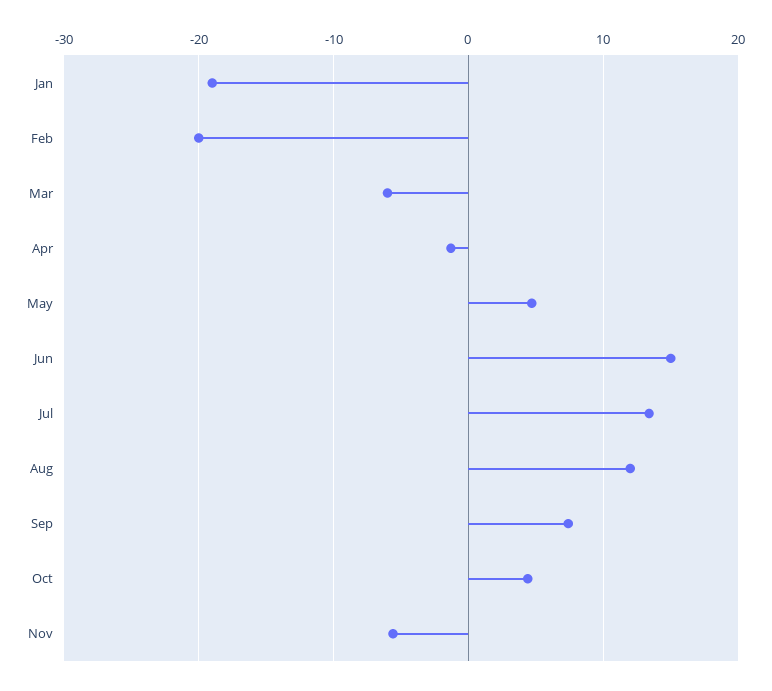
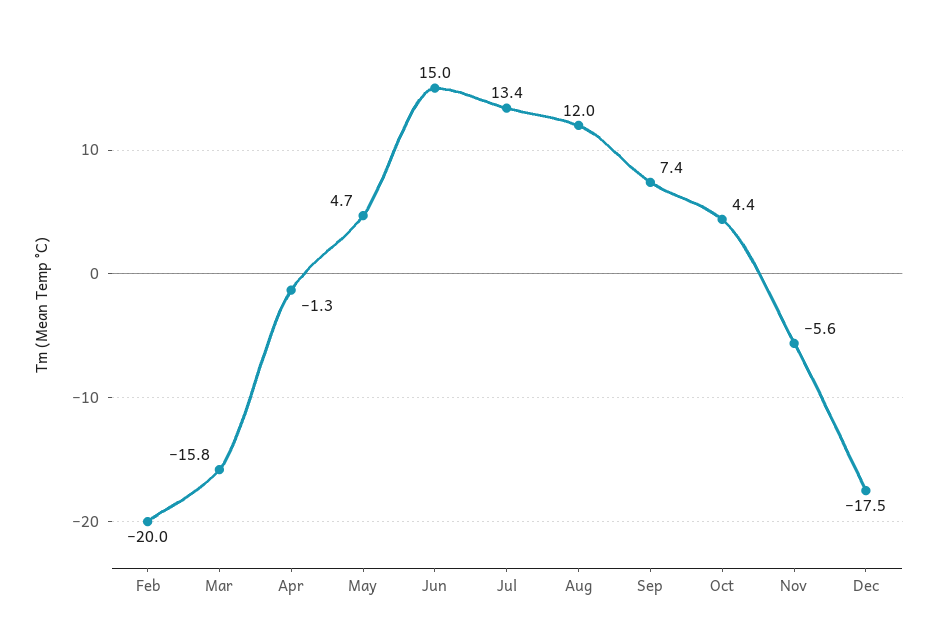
Jan: -19 -> none
Mar: -6 -> -15.8
Dec: none -> -17.5

